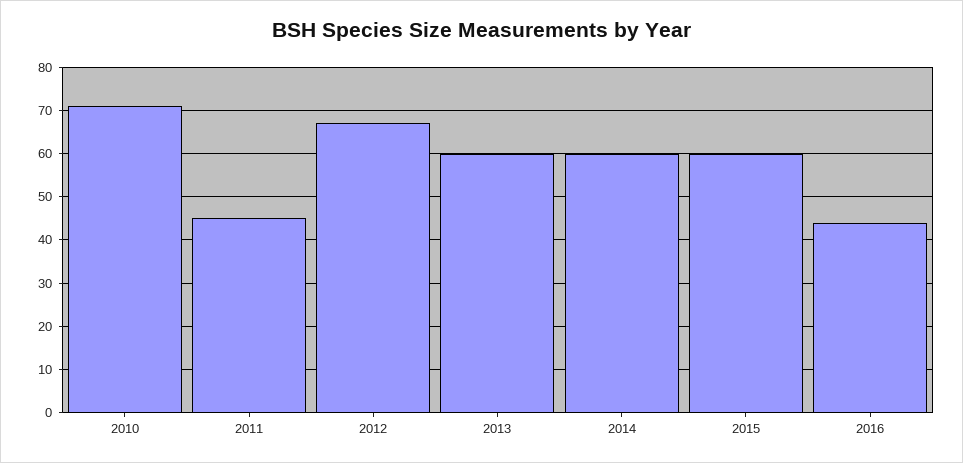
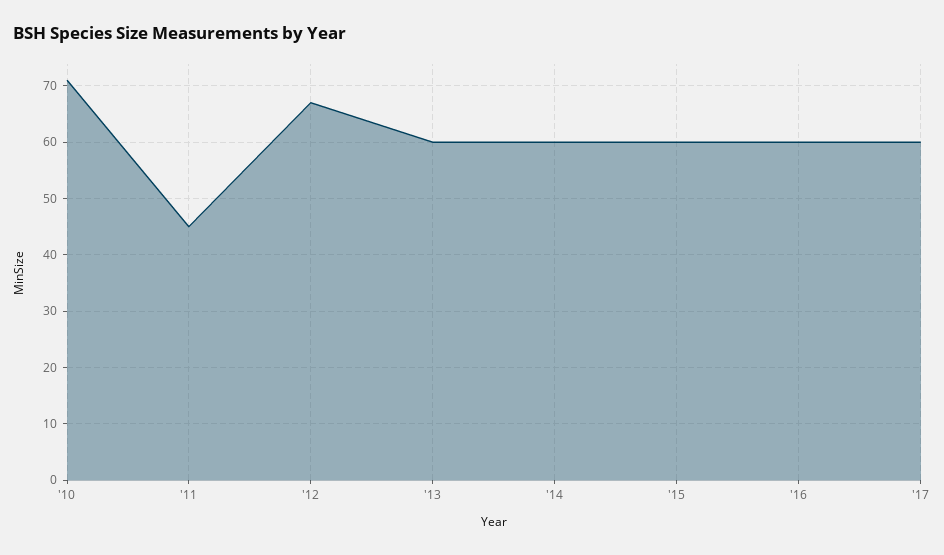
2016: 45 -> 60
'17: none -> 60

